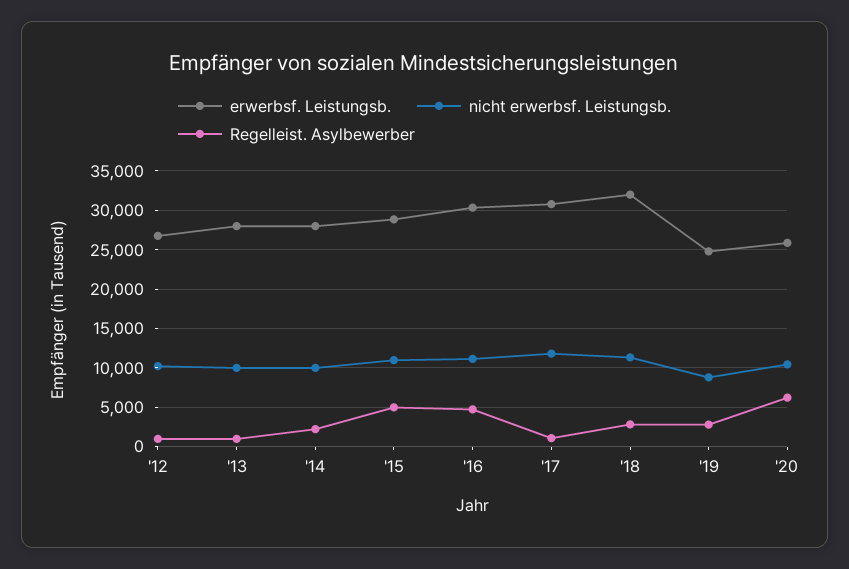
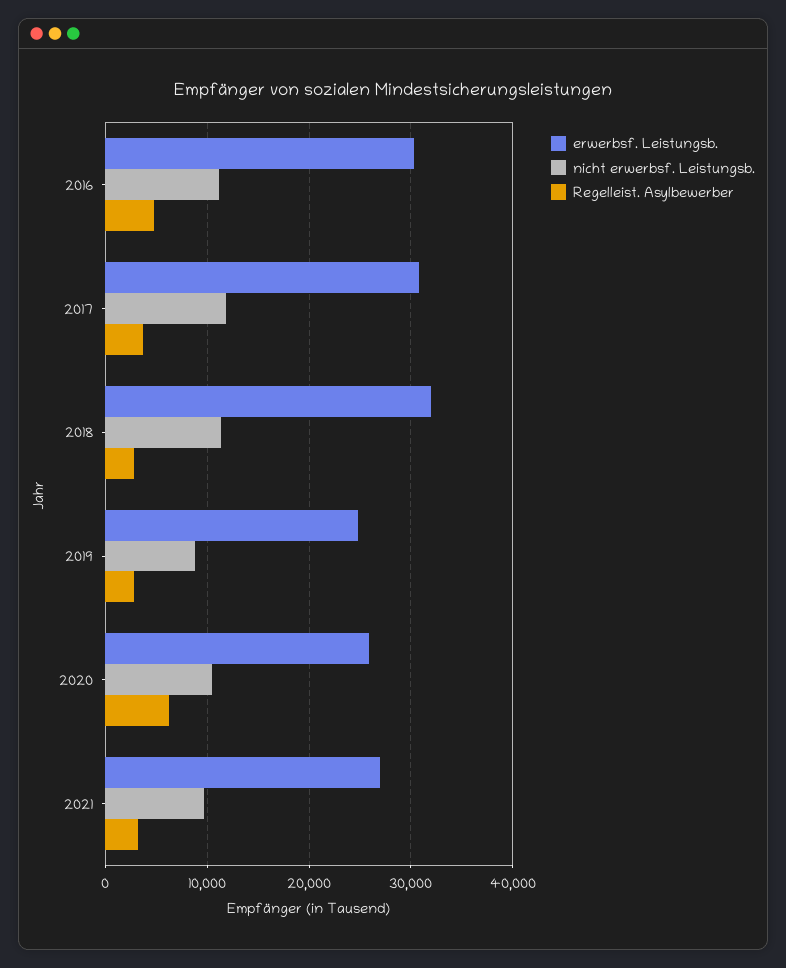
erwerbsf. Leistungsb., '12: 27000 -> none
nicht erwerbsf. Leistungsb., '12: 10000 -> none
Regelleist. Asylbewerber, '12: 1000 -> none
erwerbsf. Leistungsb., '13: 28000 -> none
nicht erwerbsf. Leistungsb., '13: 10000 -> none
Regelleist. Asylbewerber, '13: 1000 -> none
erwerbsf. Leistungsb., '14: 28000 -> none
nicht erwerbsf. Leistungsb., '14: 10000 -> none
Regelleist. Asylbewerber, '14: 2000 -> none
erwerbsf. Leistungsb., '15: 29000 -> none
nicht erwerbsf. Leistungsb., '15: 11000 -> none
Regelleist. Asylbewerber, '15: 5000 -> none
Regelleist. Asylbewerber, '17: 1000 -> 4000
erwerbsf. Leistungsb., 2021: none -> 27000
nicht erwerbsf. Leistungsb., 2021: none -> 10000
Regelleist. Asylbewerber, 2021: none -> 3000

